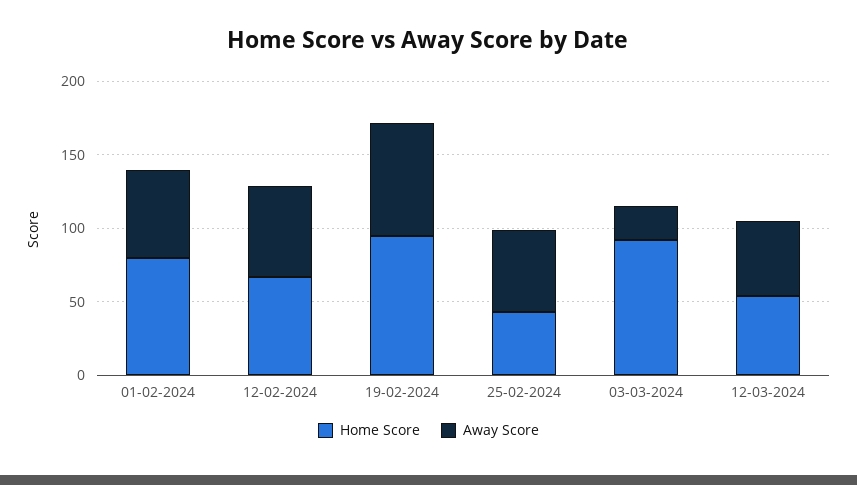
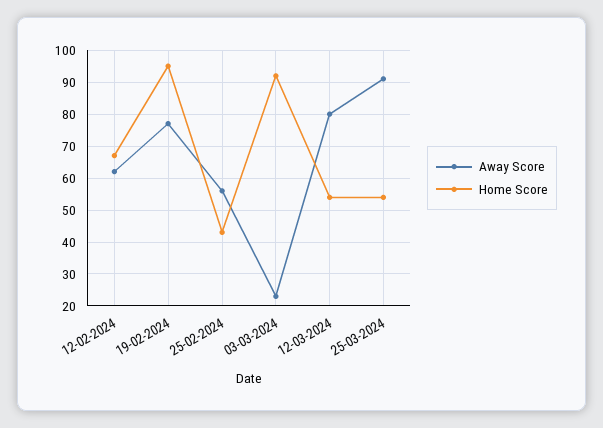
Home Score, 01-02-2024: 80 -> none
Away Score, 01-02-2024: 60 -> none
Away Score, 12-03-2024: 50 -> 80
Away Score, 25-03-2024: none -> 90
Home Score, 25-03-2024: none -> 55

